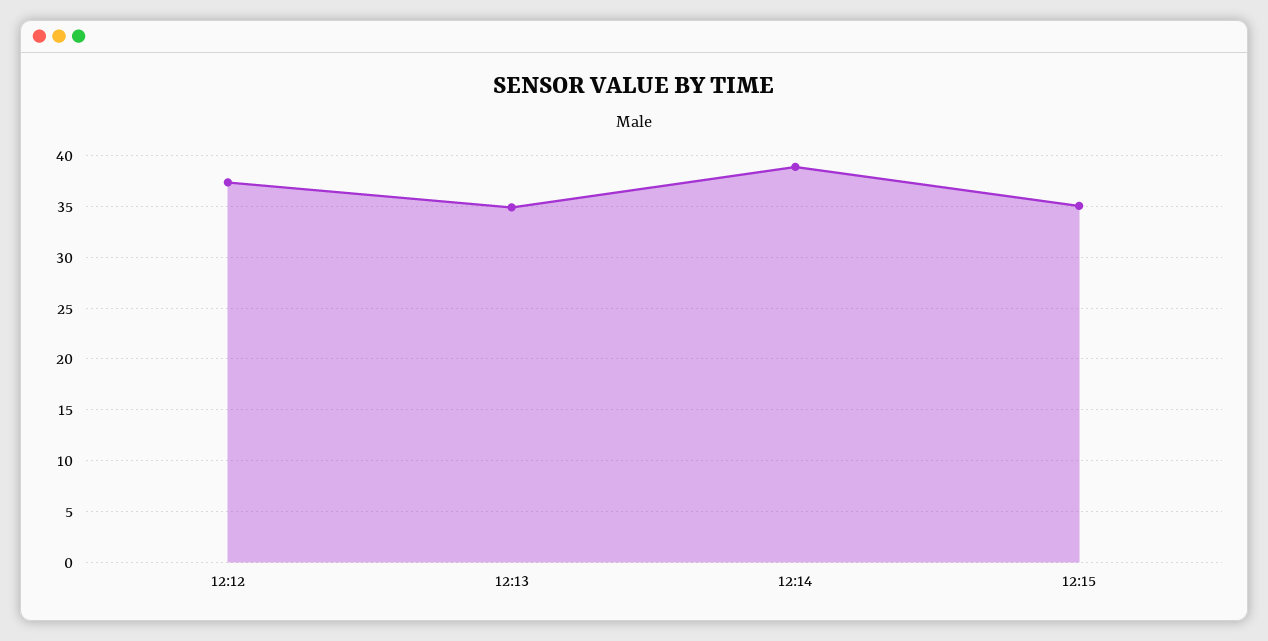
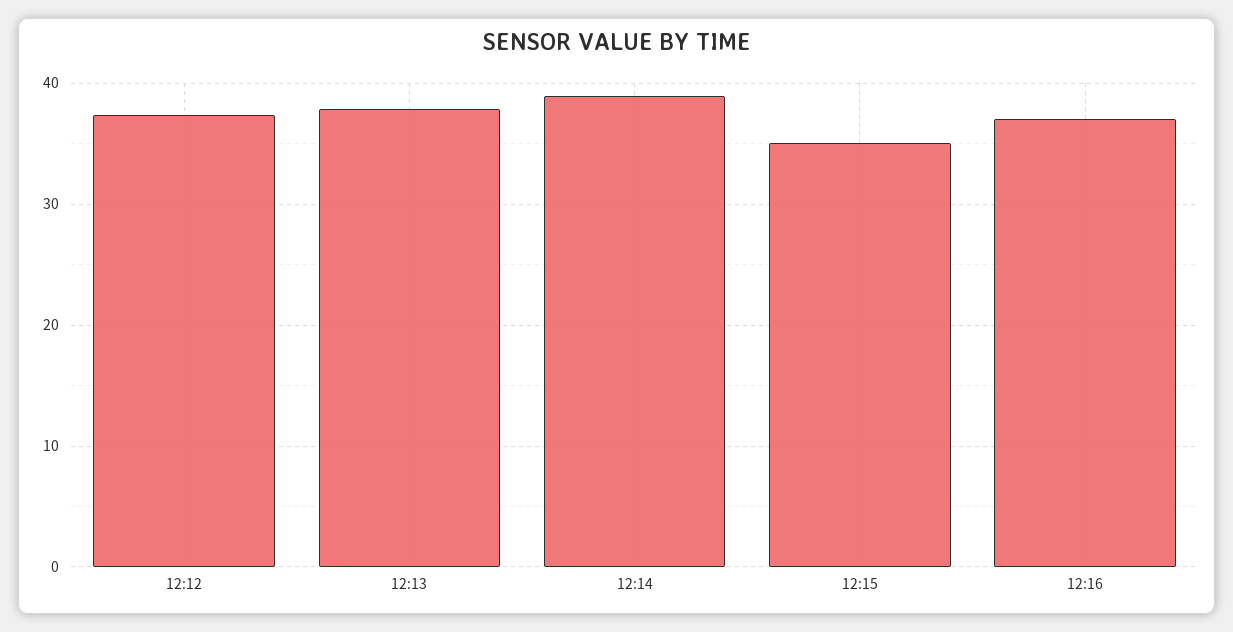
12:13: 35 -> 38
12:16: none -> 37

